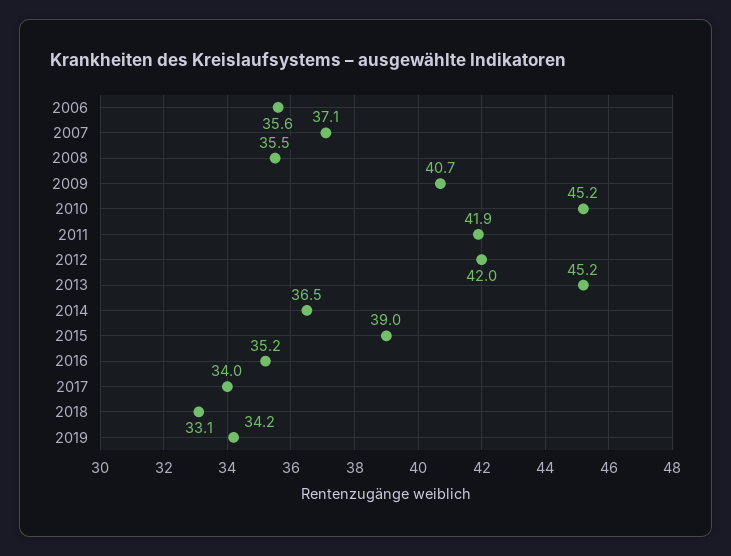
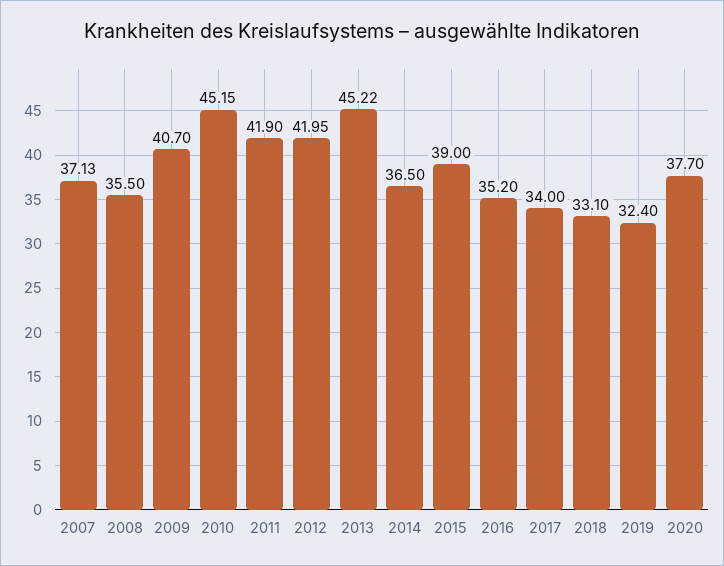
2006: 35.6 -> none
2019: 34.2 -> 32.4
2020: none -> 37.7

